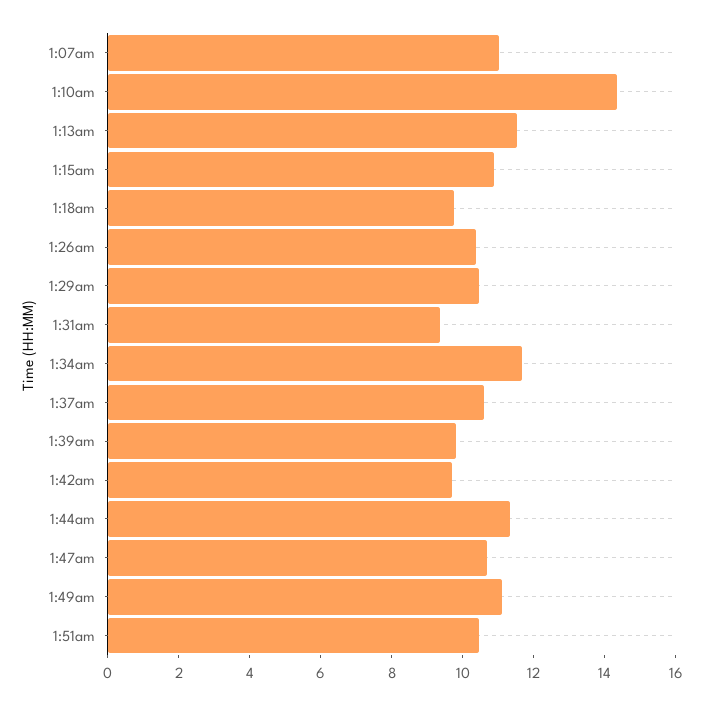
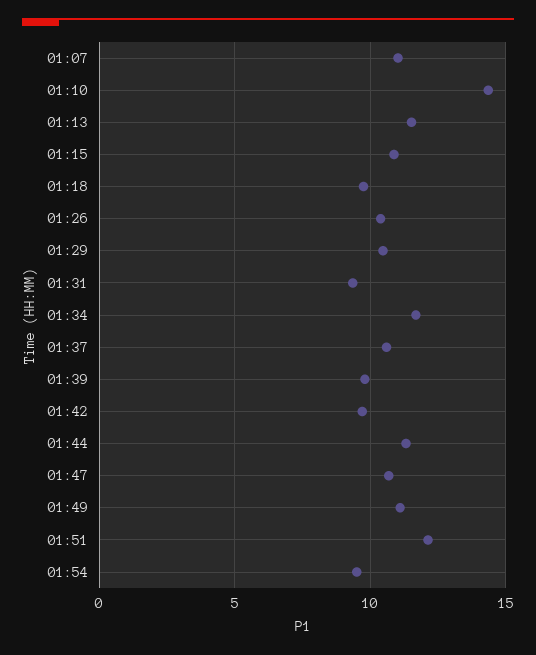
1:51am: 10.5 -> 12
01:54: none -> 9.5

